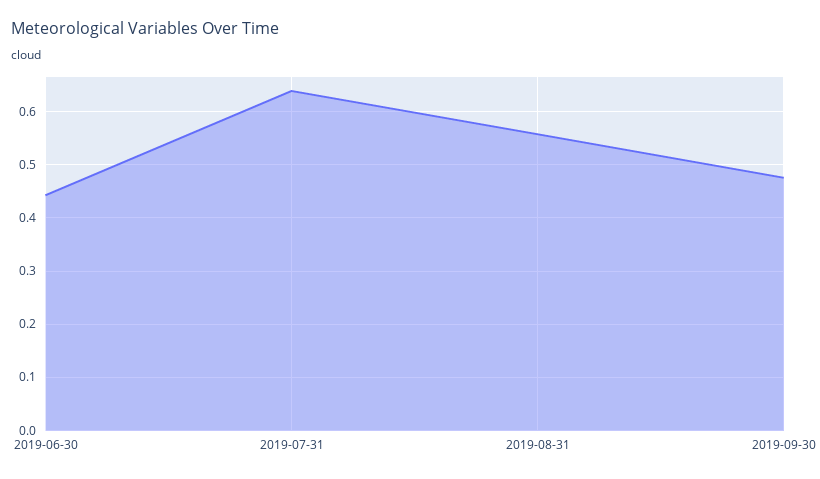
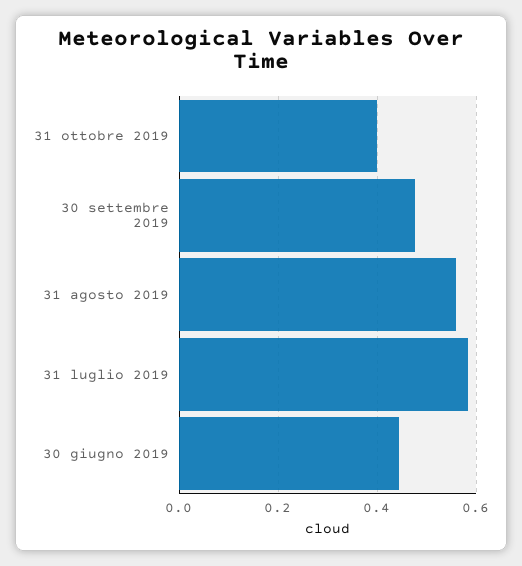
2019-07-31: 0.64 -> 0.58
31 ottobre 2019: none -> 0.4

